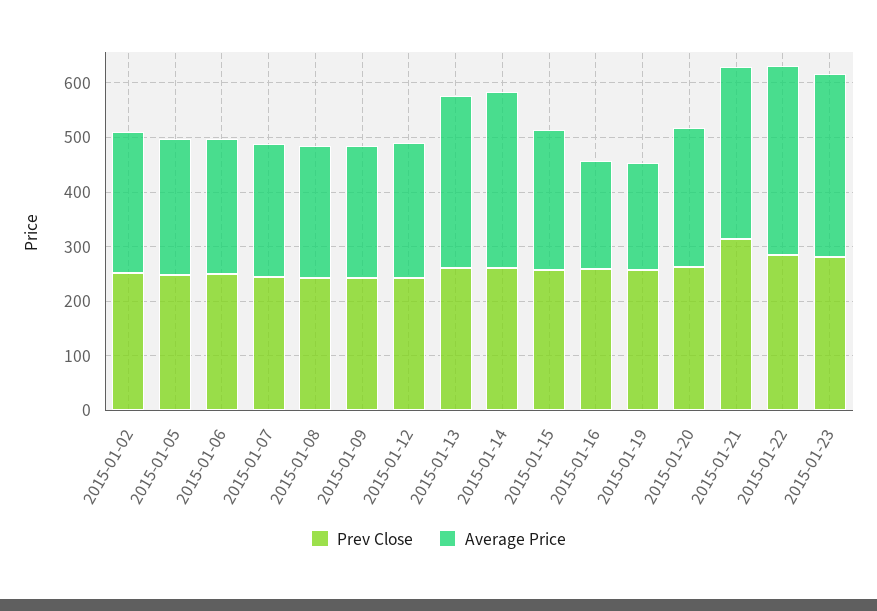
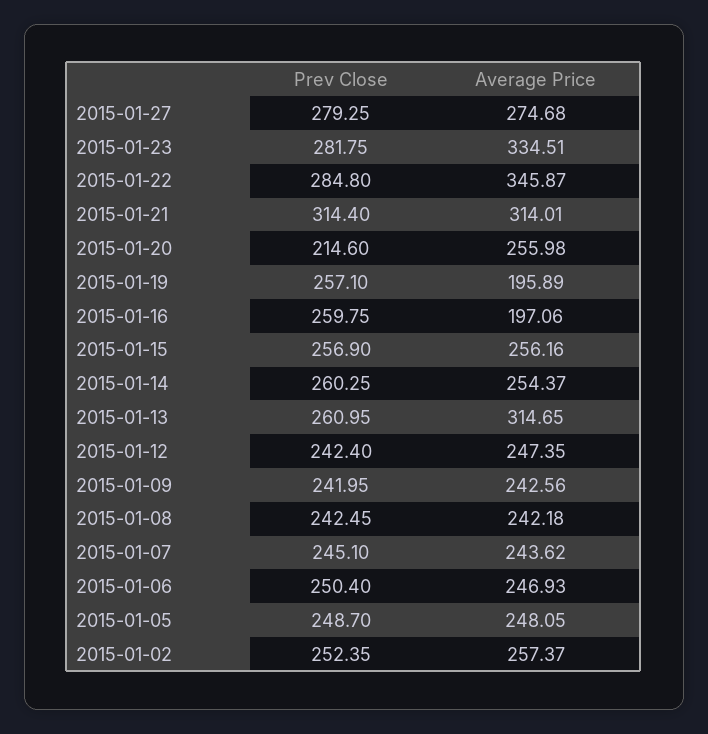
Average Price, 2015-01-14: 320 -> 254.37
Prev Close, 2015-01-20: 260 -> 214.6
Prev Close, 2015-01-27: none -> 279.25
Average Price, 2015-01-27: none -> 274.68

